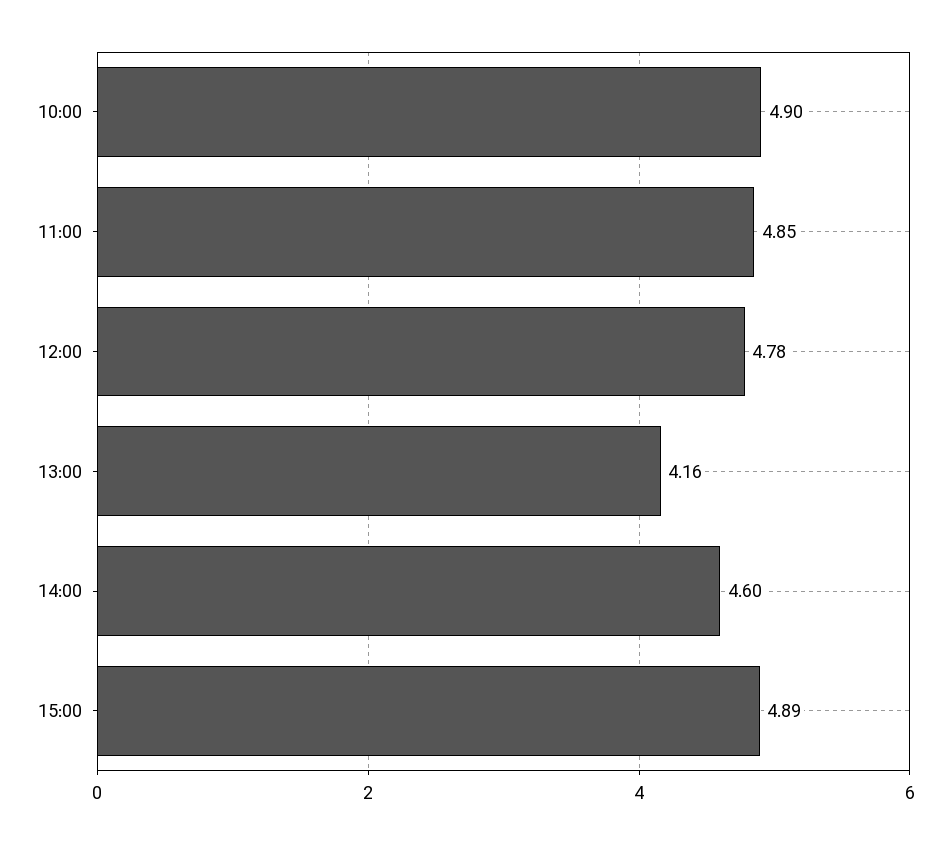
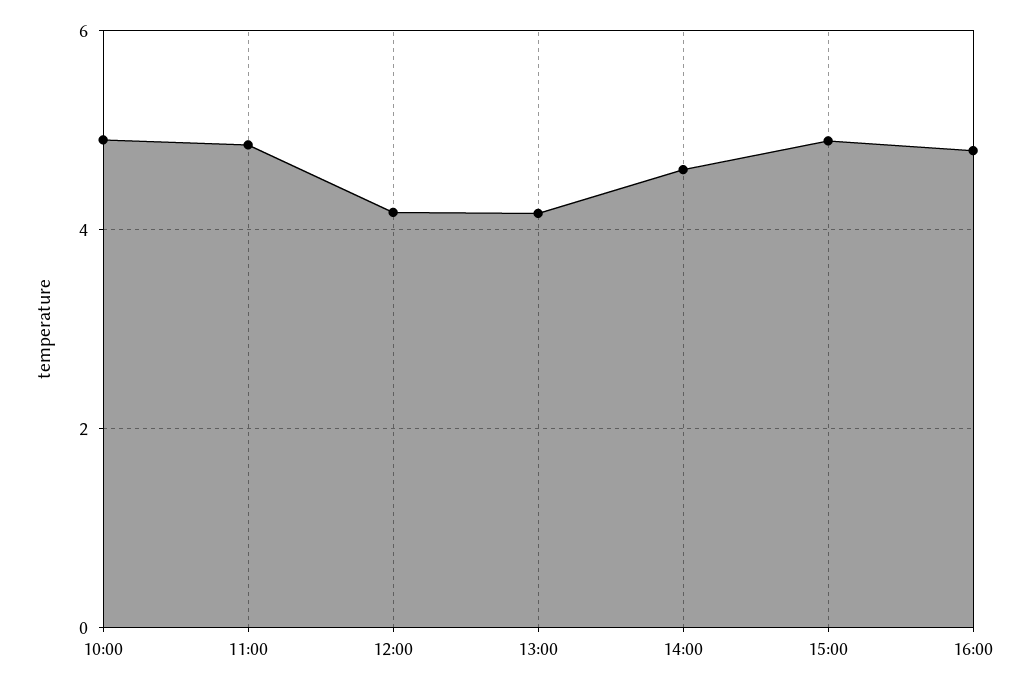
12:00: 4.78 -> 4.2
16:00: none -> 4.8

